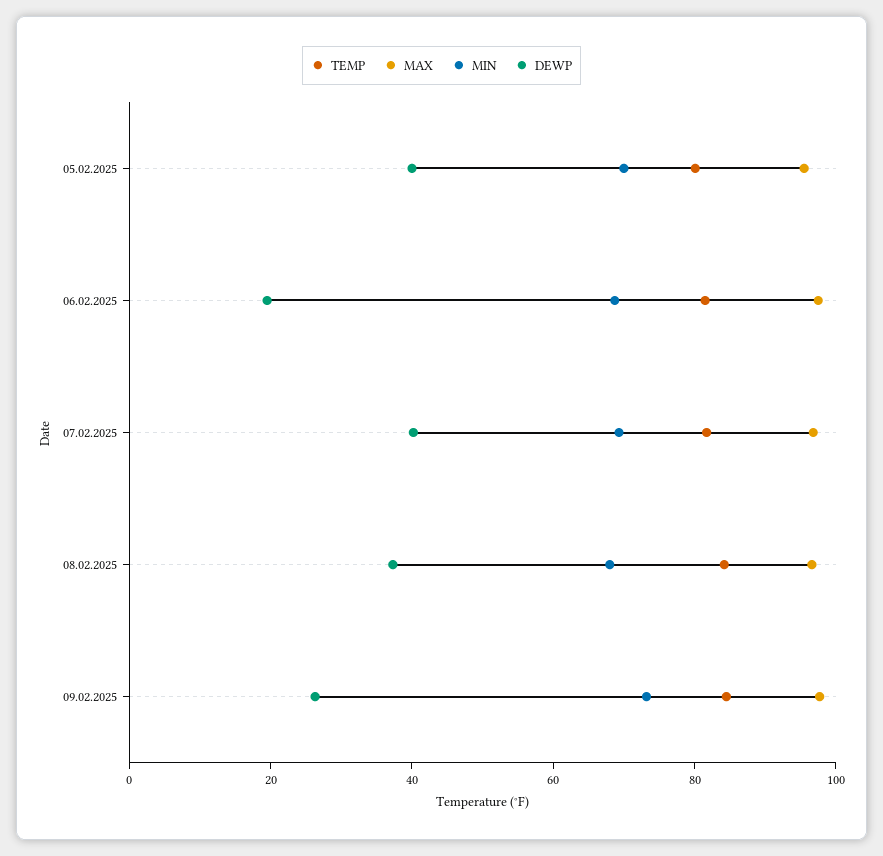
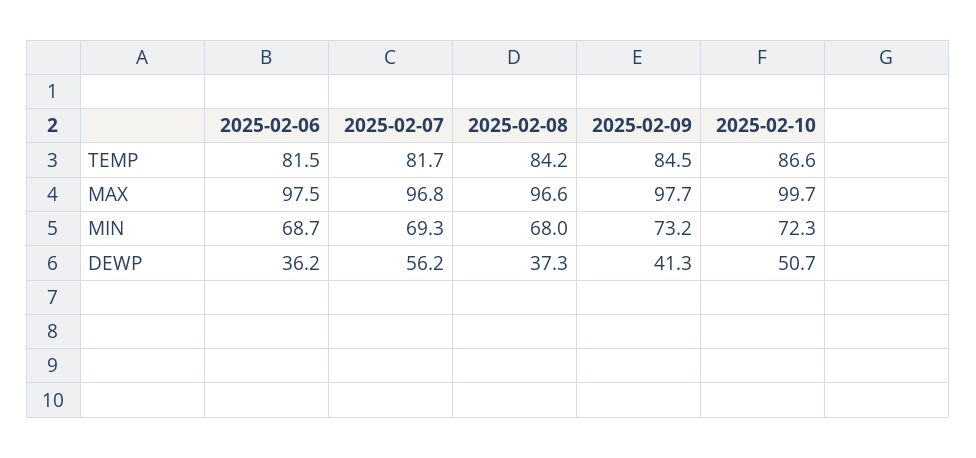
TEMP, 05.02.2025: 80 -> none
MAX, 05.02.2025: 95 -> none
MIN, 05.02.2025: 70 -> none
DEWP, 05.02.2025: 40 -> none
DEWP, 06.02.2025: 20 -> 36.2
DEWP, 07.02.2025: 40 -> 56.2
DEWP, 09.02.2025: 25 -> 41.3
TEMP, 2025-02-10: none -> 86.6
MAX, 2025-02-10: none -> 99.7
MIN, 2025-02-10: none -> 72.3
DEWP, 2025-02-10: none -> 50.7

